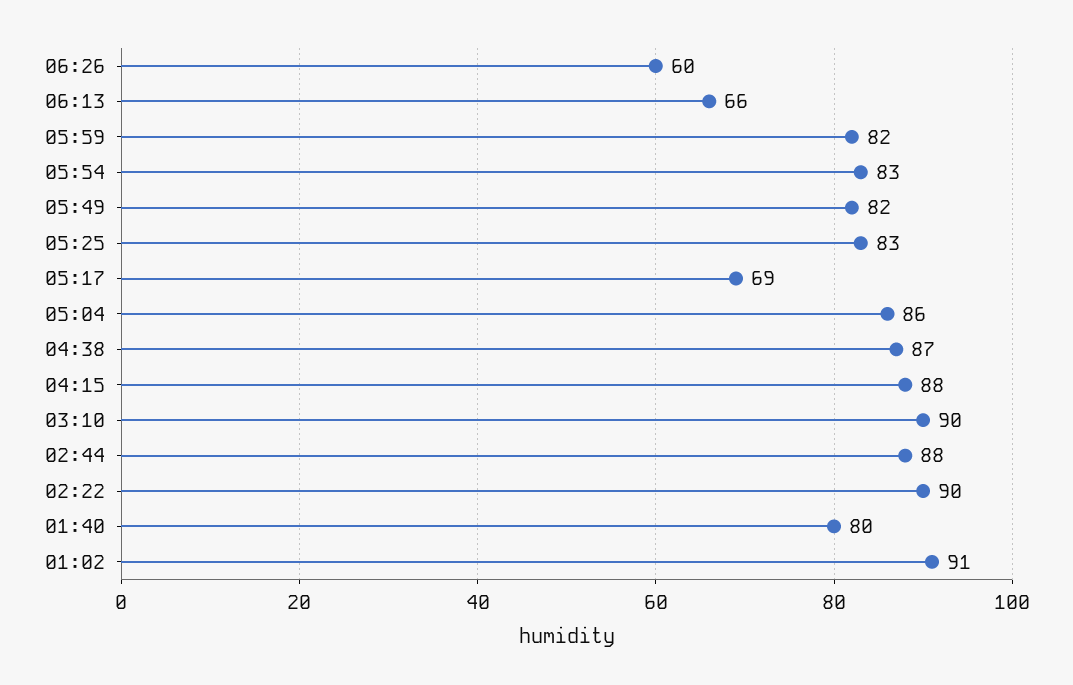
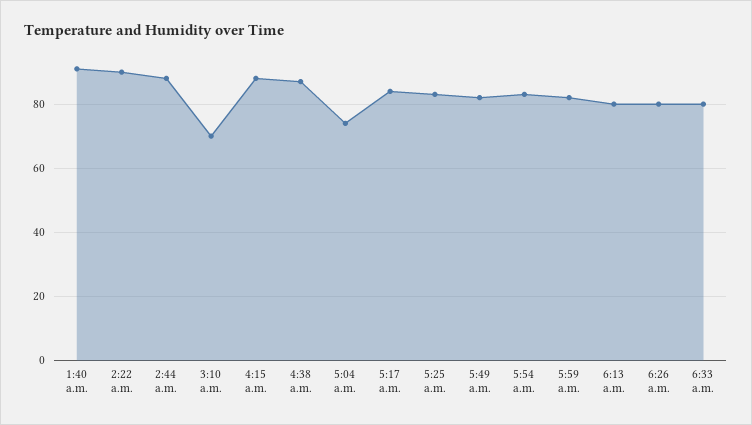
06:26: 60 -> 80
06:13: 66 -> 80
05:17: 69 -> 85
05:04: 86 -> 75
03:10: 90 -> 70
01:40: 80 -> 90
01:02: 91 -> none
6:33 a.m.: none -> 80

